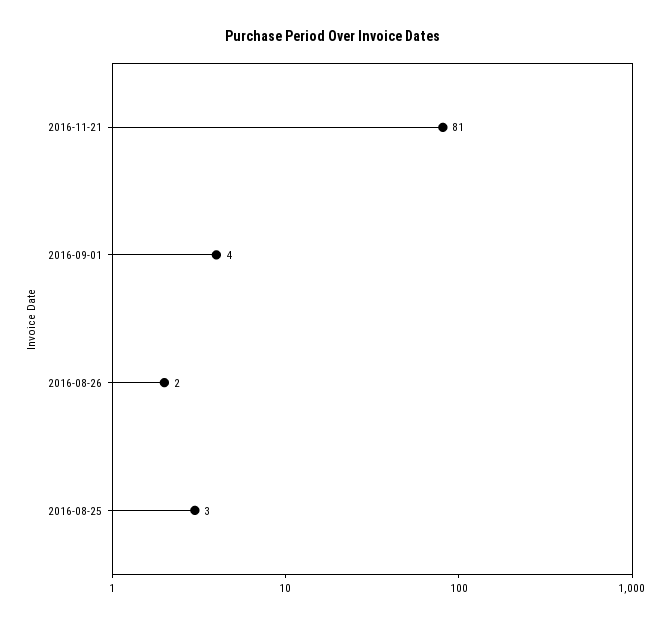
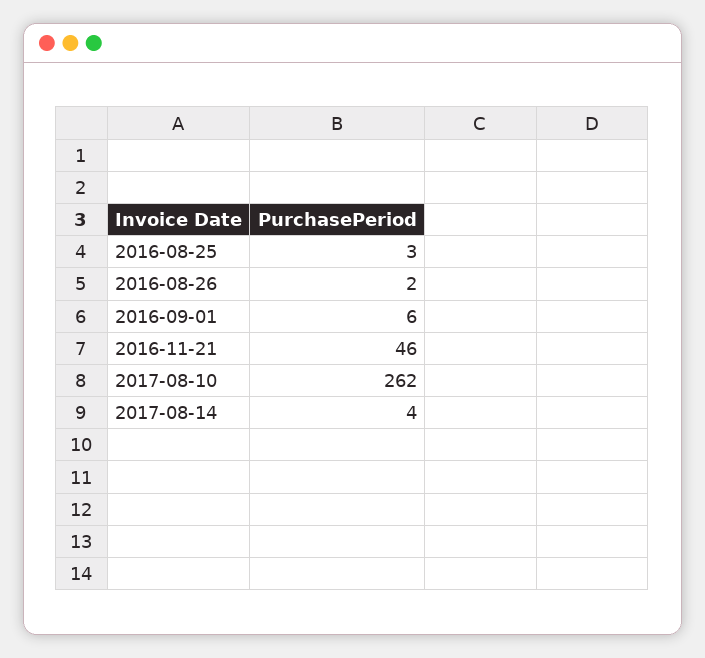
2016-11-21: 81 -> 46
2016-09-01: 4 -> 6
2017-08-10: none -> 262
2017-08-14: none -> 4

